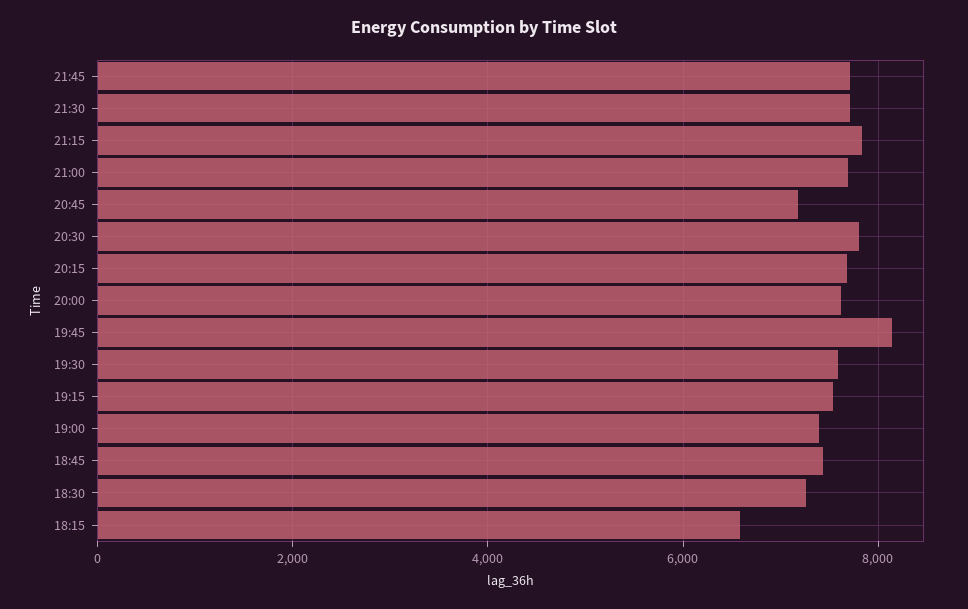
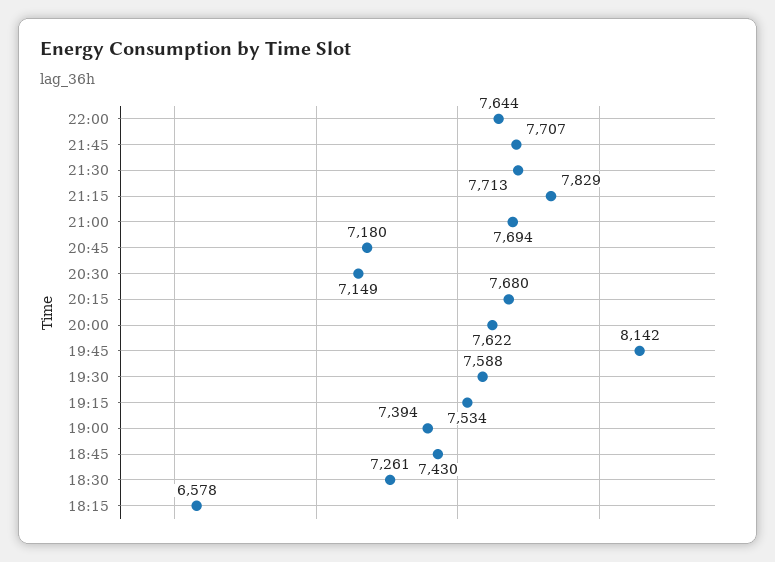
20:30: 7800 -> 7149
22:00: none -> 7644

